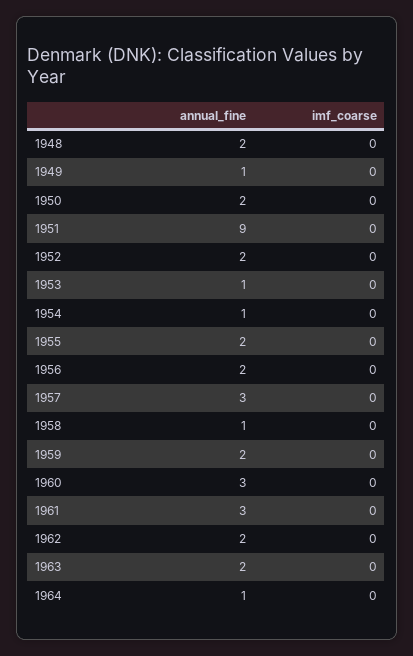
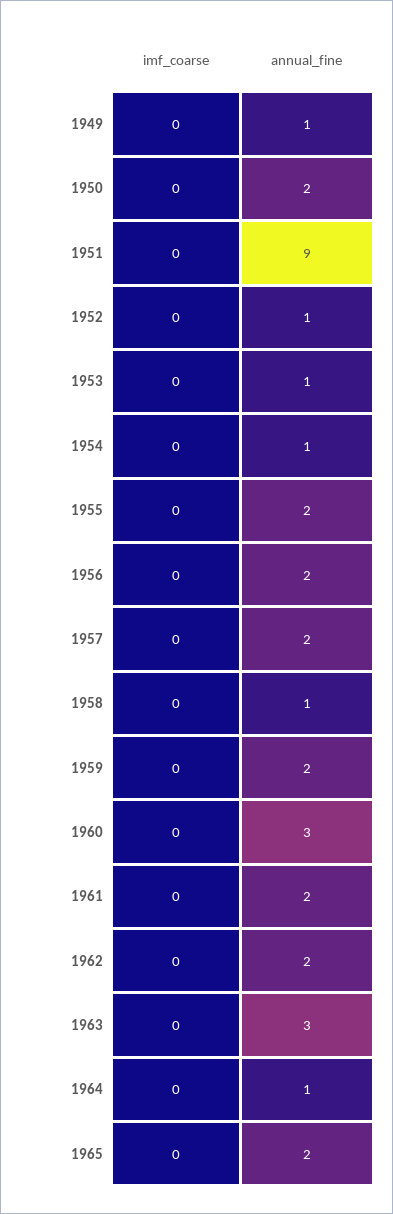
annual_fine, 1948: 2 -> none
imf_coarse, 1948: 0 -> none
annual_fine, 1952: 2 -> 1
annual_fine, 1957: 3 -> 2
annual_fine, 1961: 3 -> 2
annual_fine, 1963: 2 -> 3
imf_coarse, 1965: none -> 0
annual_fine, 1965: none -> 2

